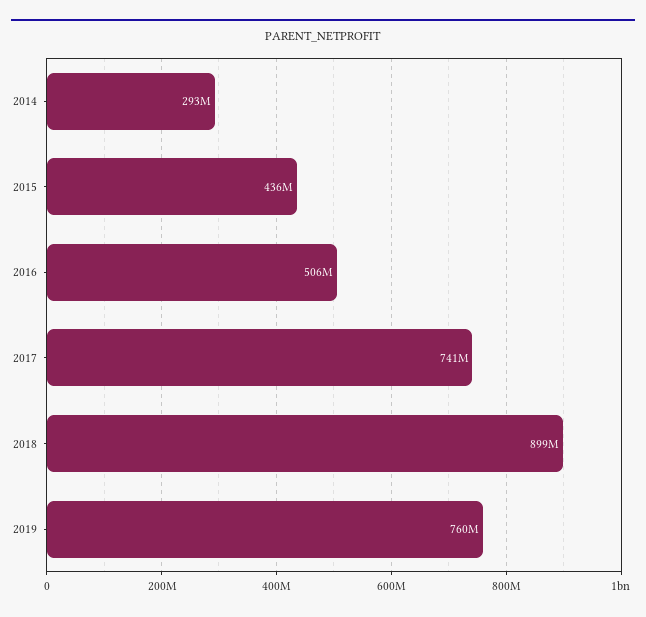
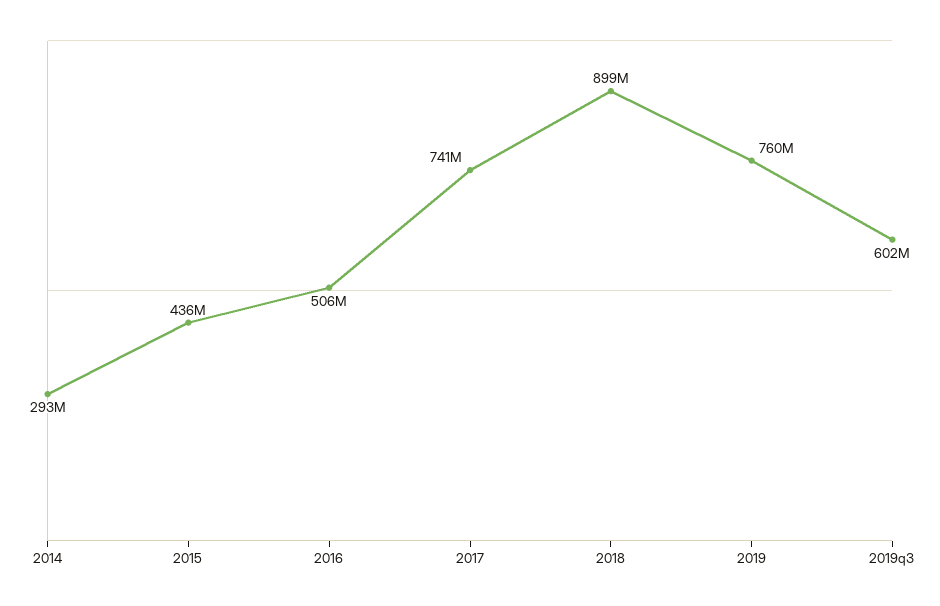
2019q3: none -> 602000000

